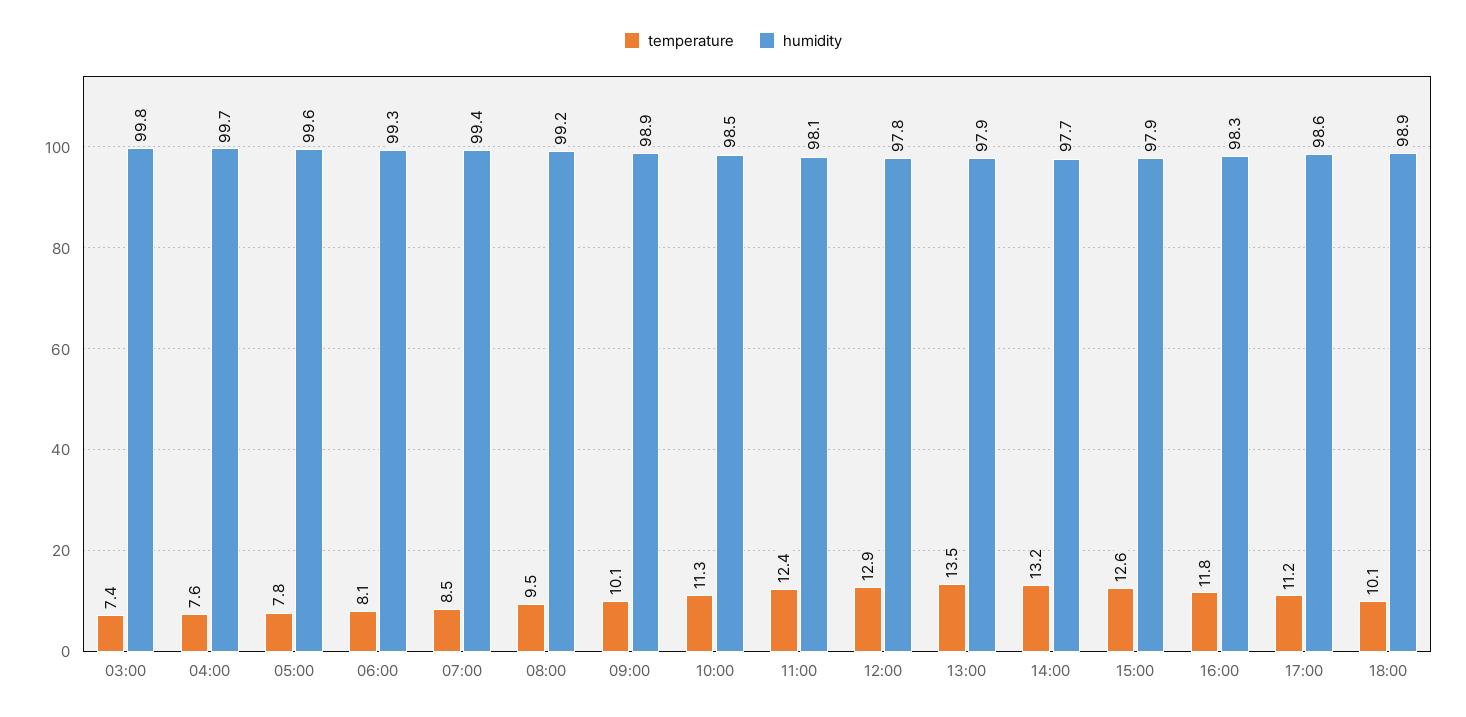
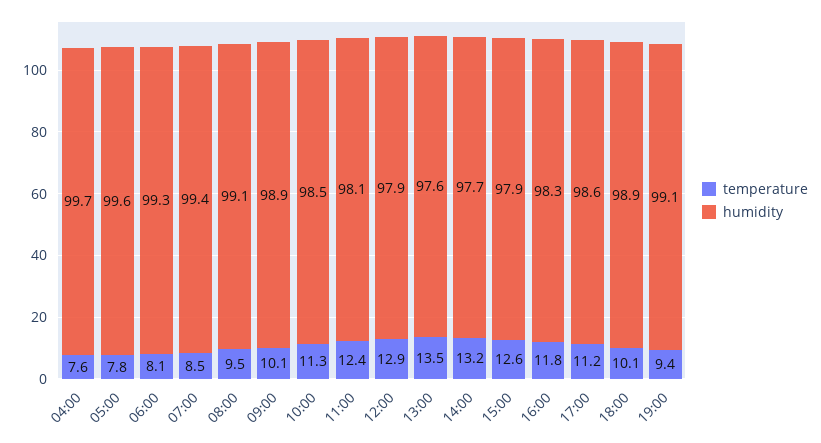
temperature, 03:00: 7.4 -> none
humidity, 03:00: 99.8 -> none
humidity, 08:00: 99.2 -> 99.1
humidity, 12:00: 97.8 -> 97.9
humidity, 13:00: 97.9 -> 97.6
temperature, 19:00: none -> 9.4
humidity, 19:00: none -> 99.1

